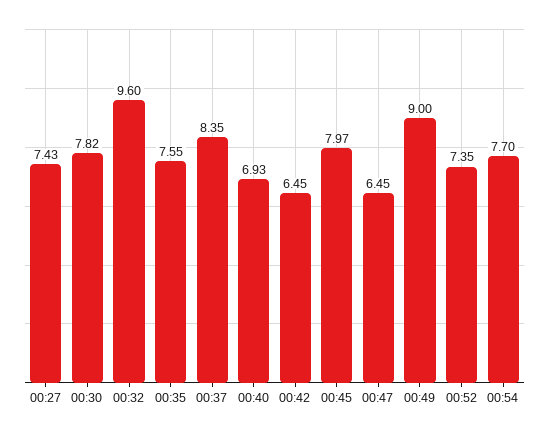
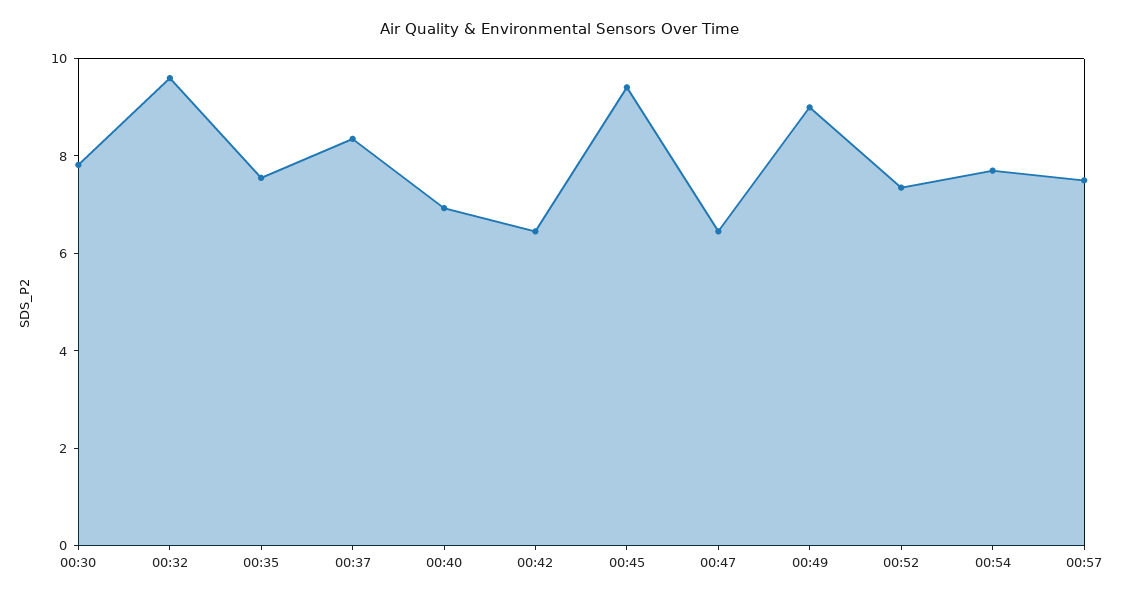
00:27: 7.43 -> none
00:45: 7.97 -> 9.5
00:57: none -> 7.5

